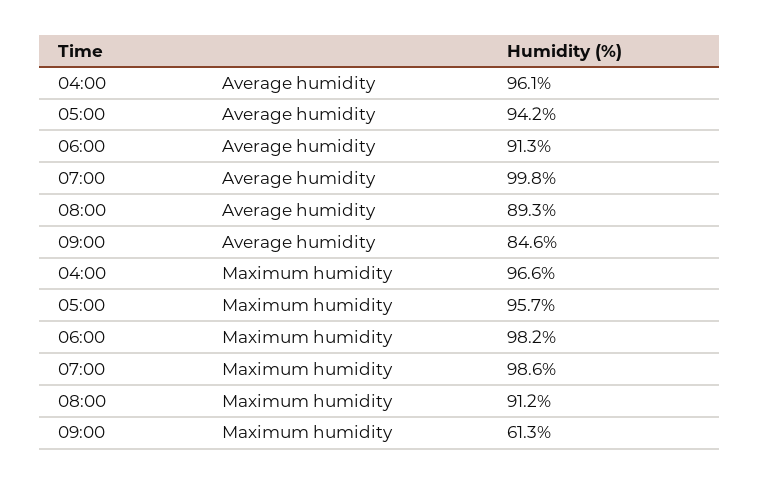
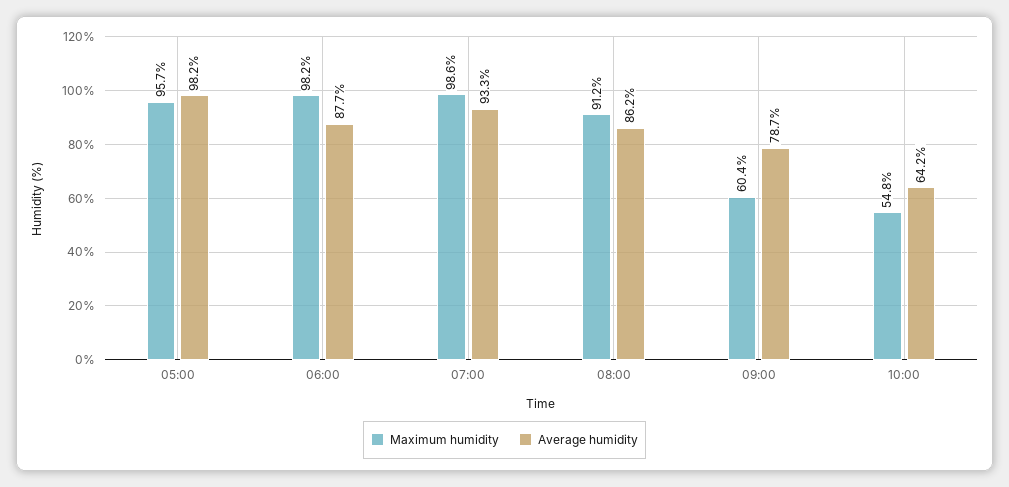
Average humidity, 04:00: 96.1 -> none
Average humidity, 05:00: 94.2 -> 98.2
Average humidity, 06:00: 91.3 -> 87.7
Average humidity, 07:00: 99.8 -> 93.3
Average humidity, 08:00: 89.3 -> 86.2
Average humidity, 09:00: 84.6 -> 78.7
Maximum humidity, 04:00: 96.6 -> none
Maximum humidity, 09:00: 61.3 -> 60.4
Maximum humidity, 10:00: none -> 54.8
Average humidity, 10:00: none -> 64.2

